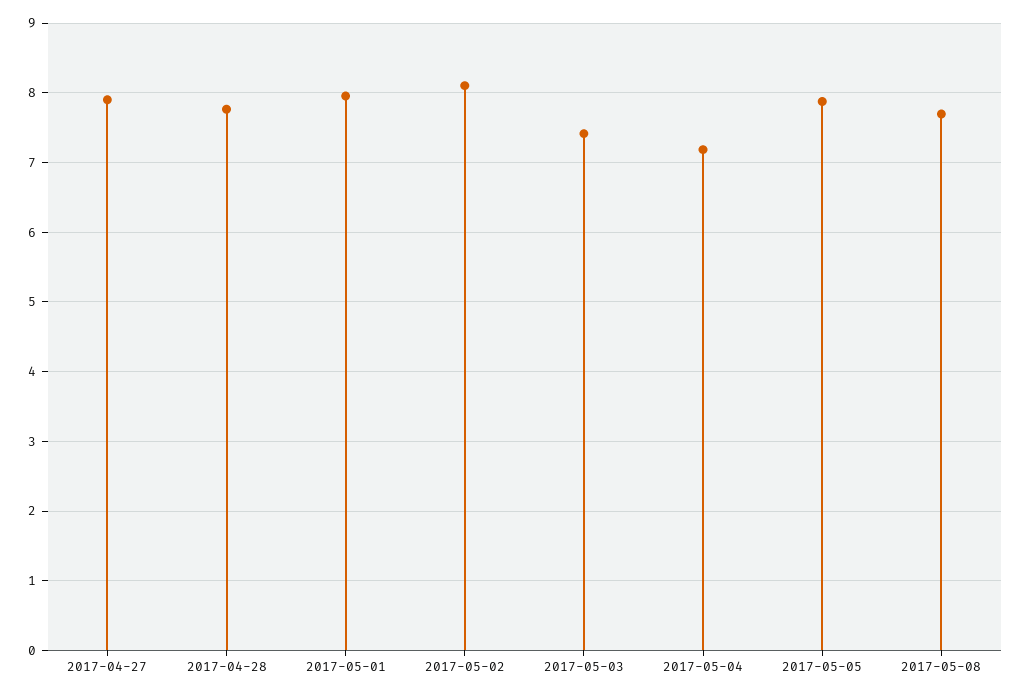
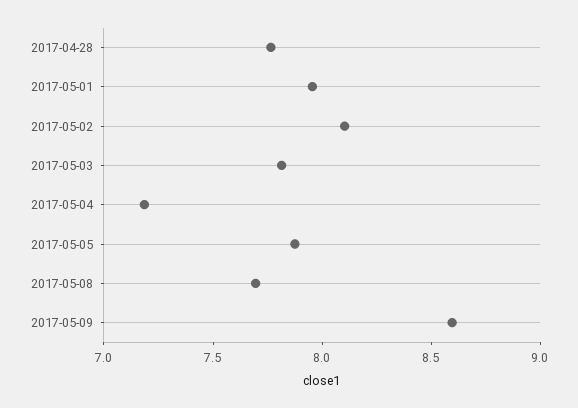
2017-04-27: 7.9 -> none
2017-05-03: 7.4 -> 7.8
2017-05-09: none -> 8.6

